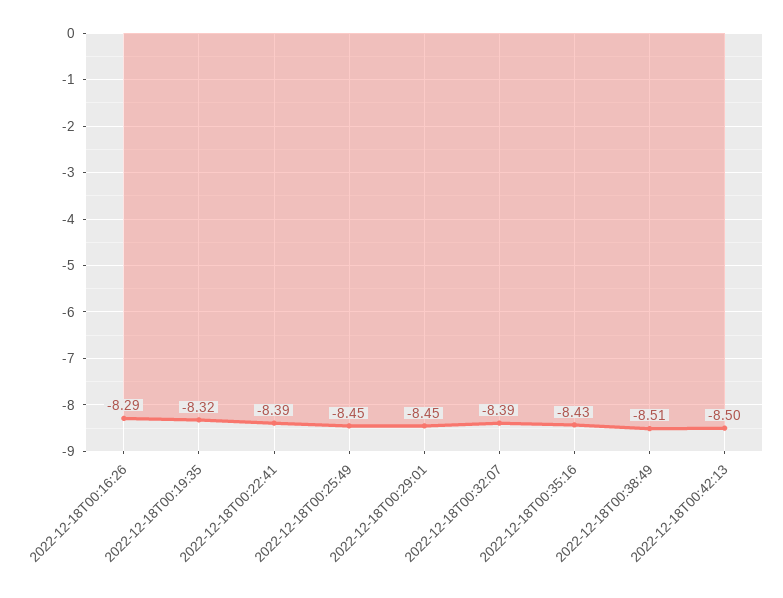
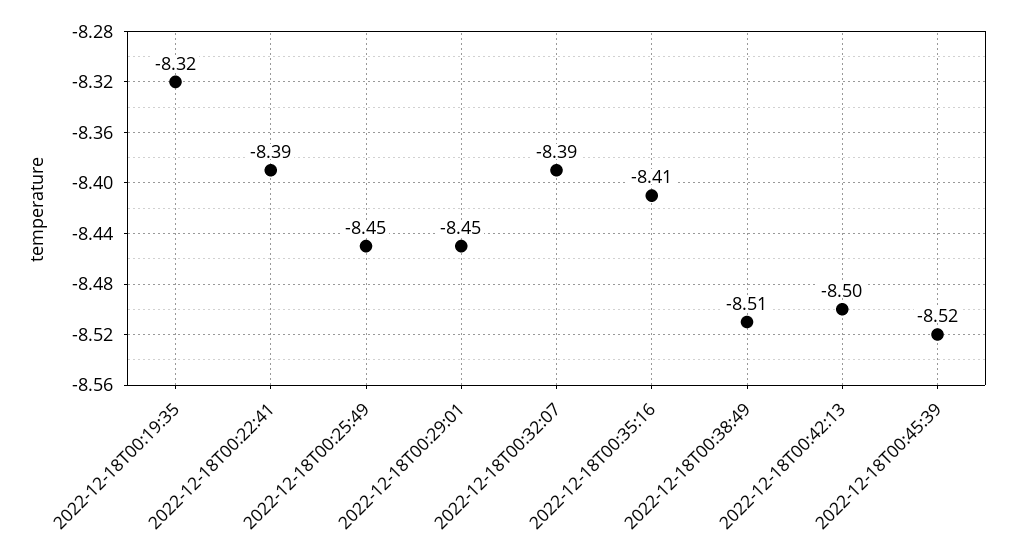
2022-12-18T00:16:26: -8.29 -> none
2022-12-18T00:35:16: -8.43 -> -8.41
2022-12-18T00:45:39: none -> -8.52

